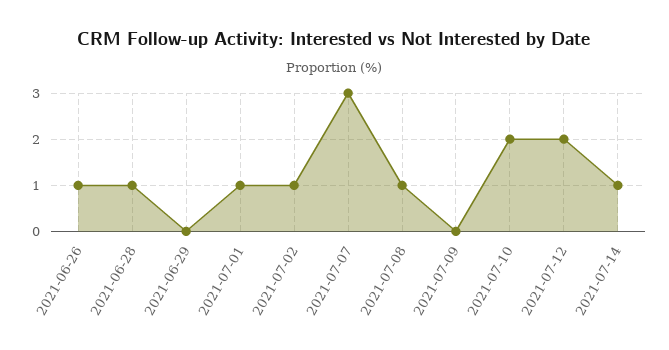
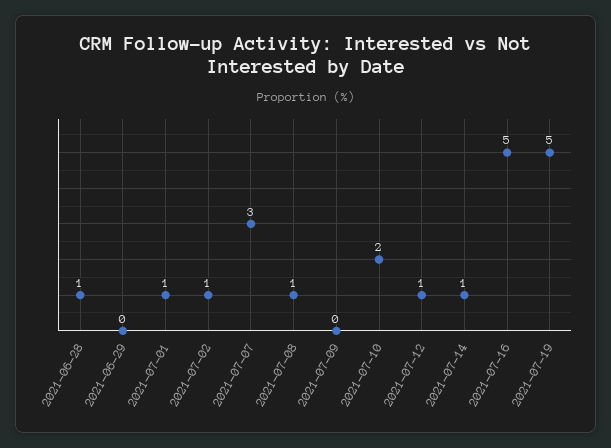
2021-06-26: 1 -> none
2021-07-12: 2 -> 1
2021-07-16: none -> 5
2021-07-19: none -> 5

